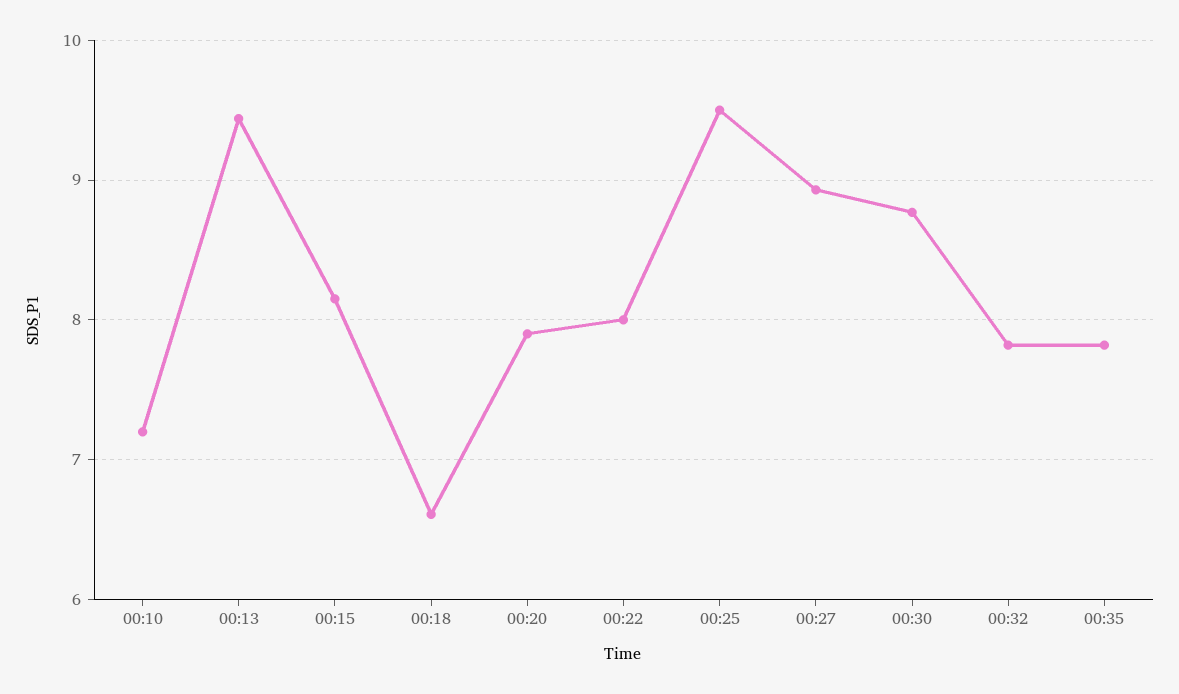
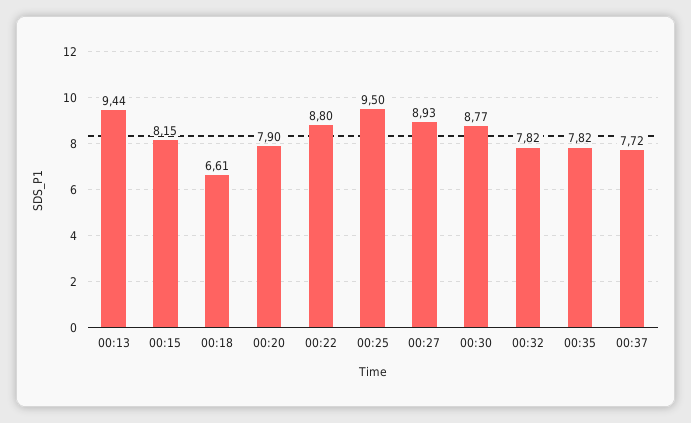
00:10: 7.2 -> none
00:22: 8 -> 8.8
00:37: none -> 7.72

